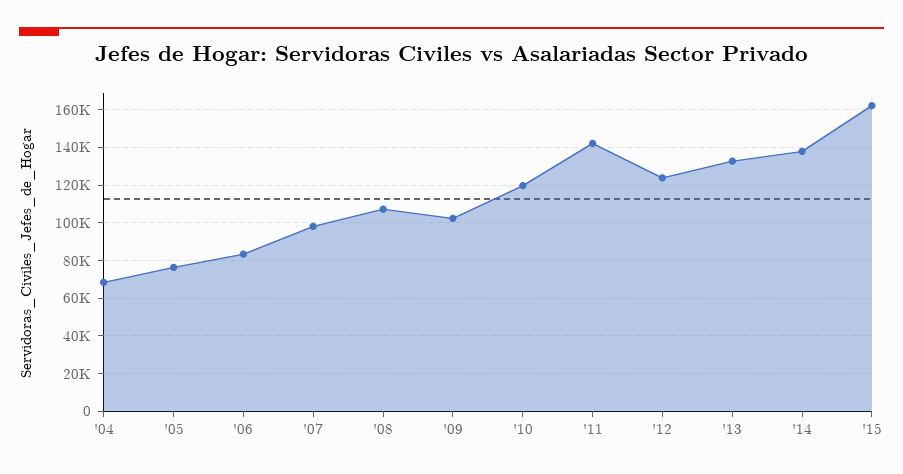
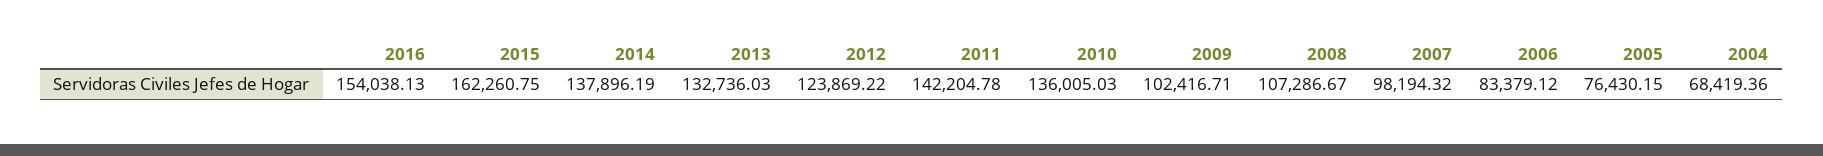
'10: 120000 -> 136005.03
2016: none -> 154038.13

